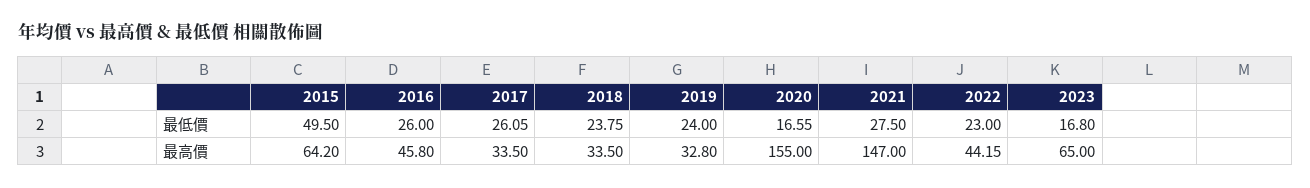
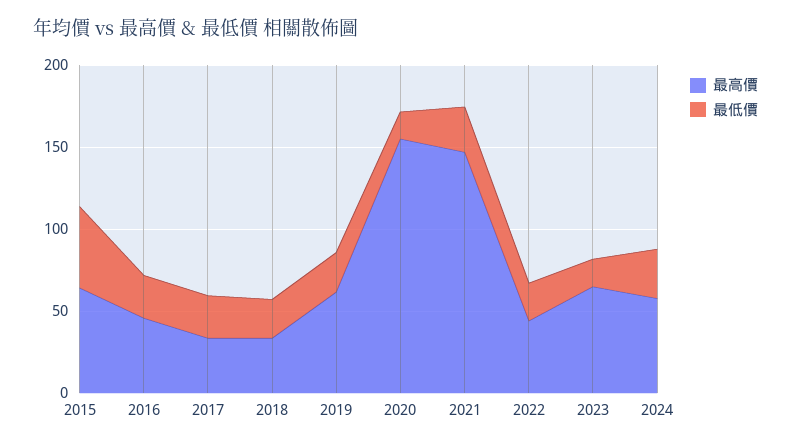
最高價, 2019: 32.8 -> 60
最高價, 2024: none -> 60
最低價, 2024: none -> 30

